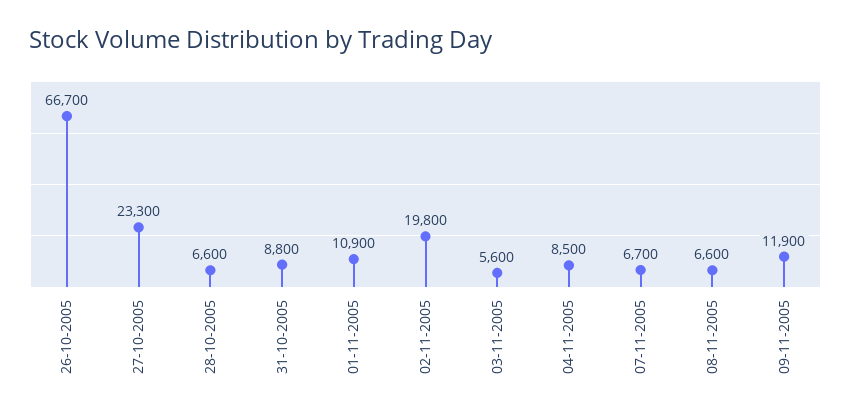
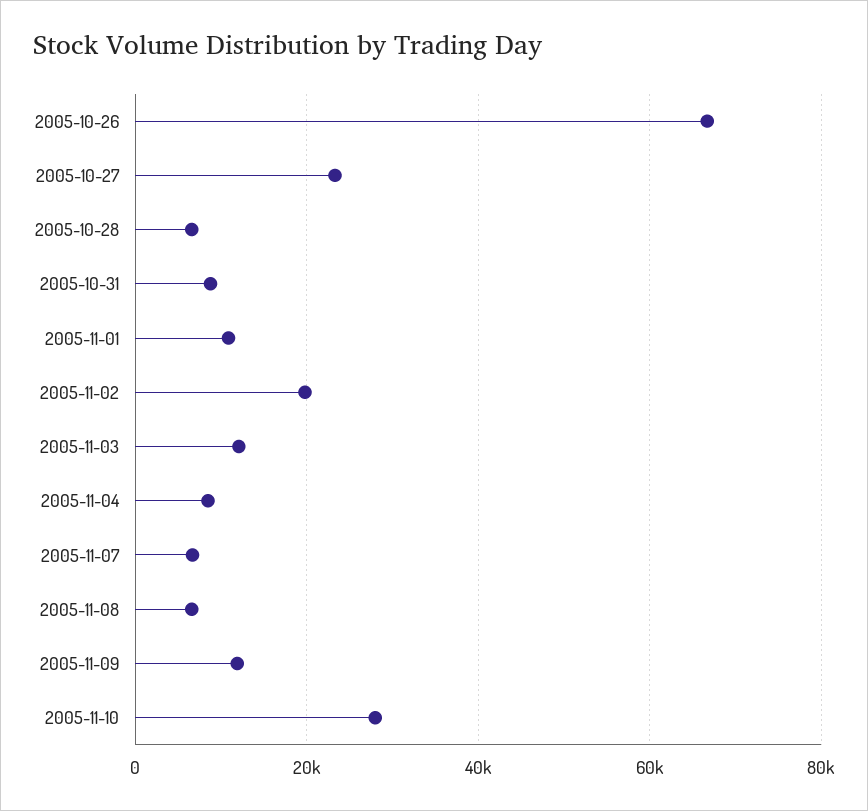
03-11-2005: 5600 -> 12000
2005-11-10: none -> 28000

